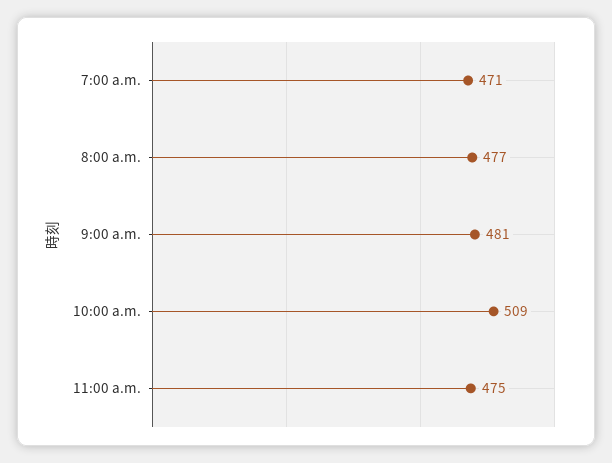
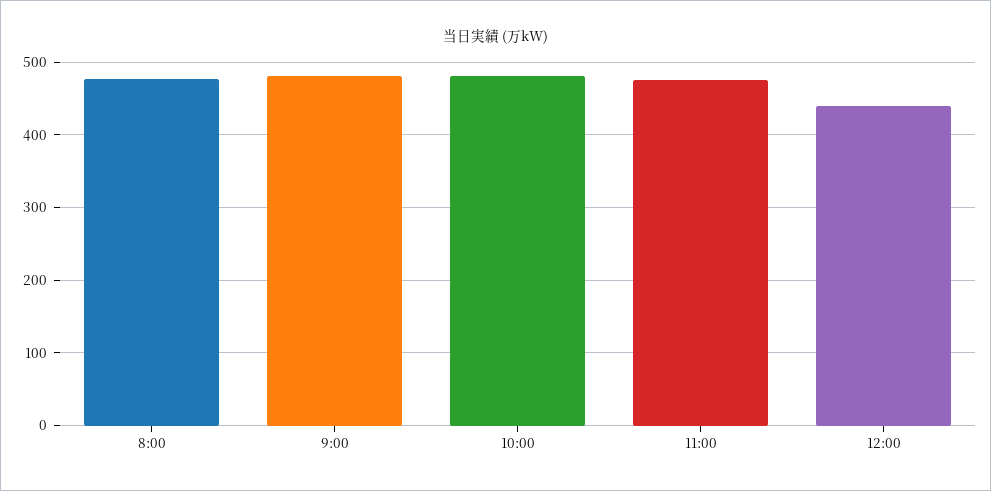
7:00 a.m.: 471 -> none
10:00 a.m.: 509 -> 480
12:00: none -> 440

